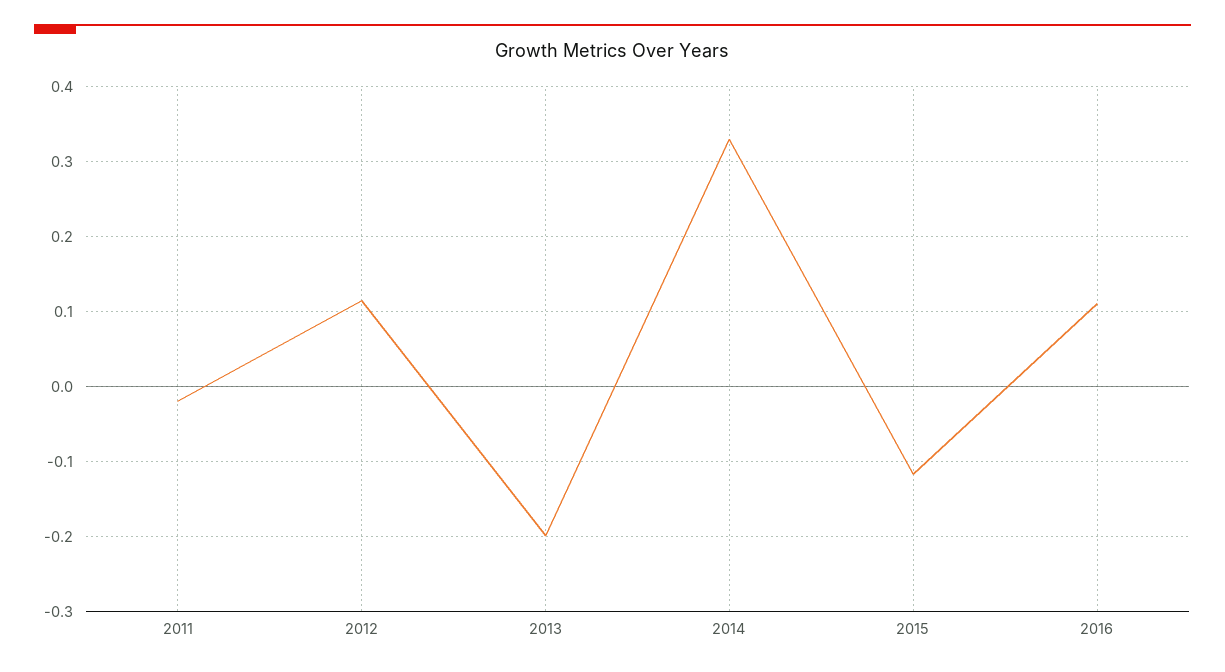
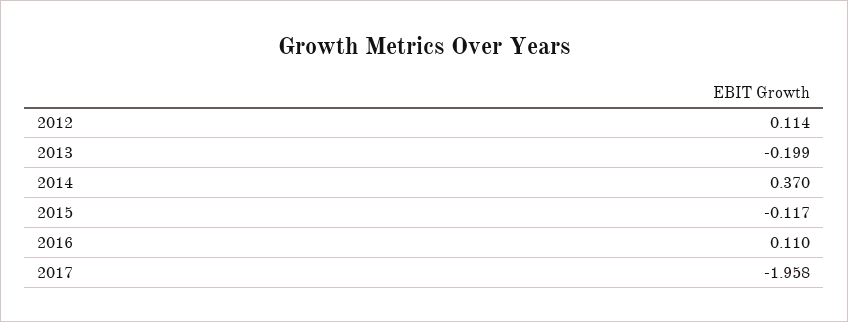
2011: -0.02 -> none
2014: 0.33 -> 0.37
2017: none -> -1.958

